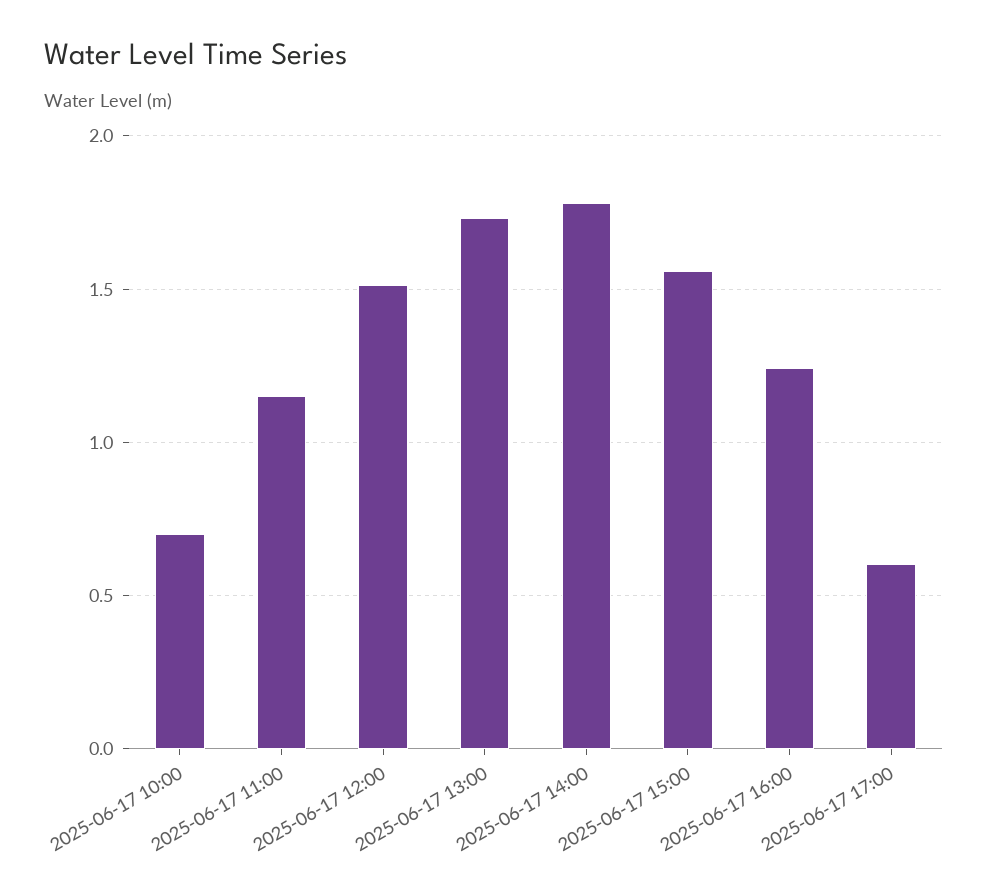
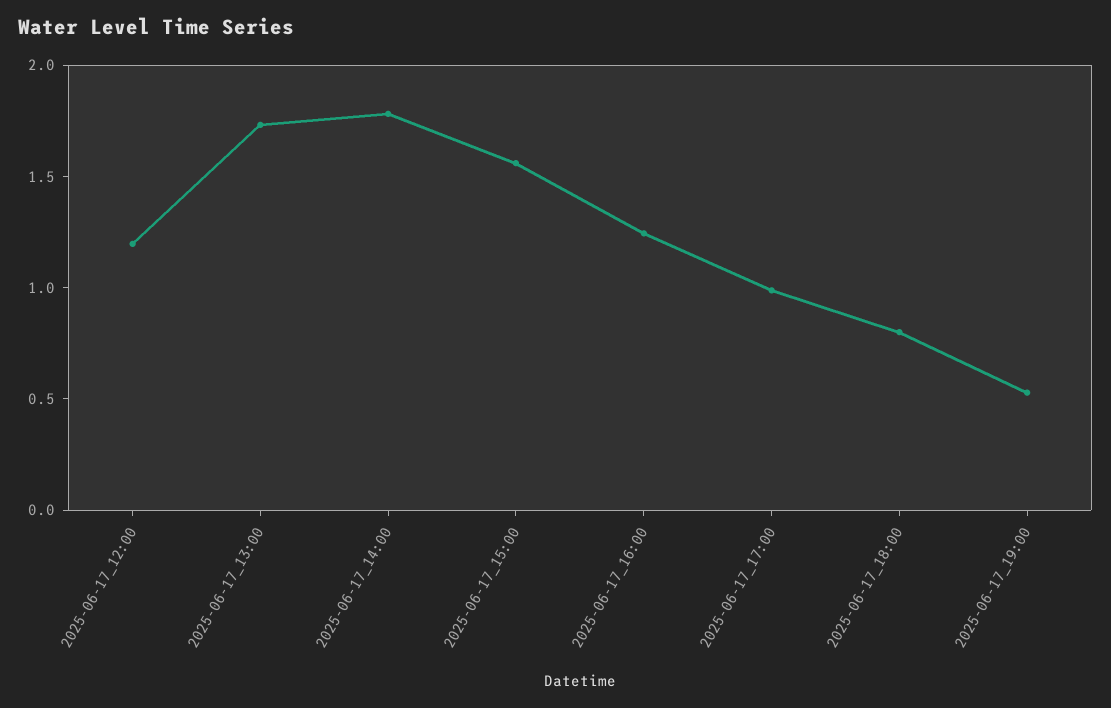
2025-06-17 10:00: 0.7 -> none
2025-06-17 11:00: 1.15 -> none
2025-06-17 12:00: 1.5 -> 1.2
2025-06-17 17:00: 0.6 -> 1
2025-06-17_18:00: none -> 0.8
2025-06-17_19:00: none -> 0.5

